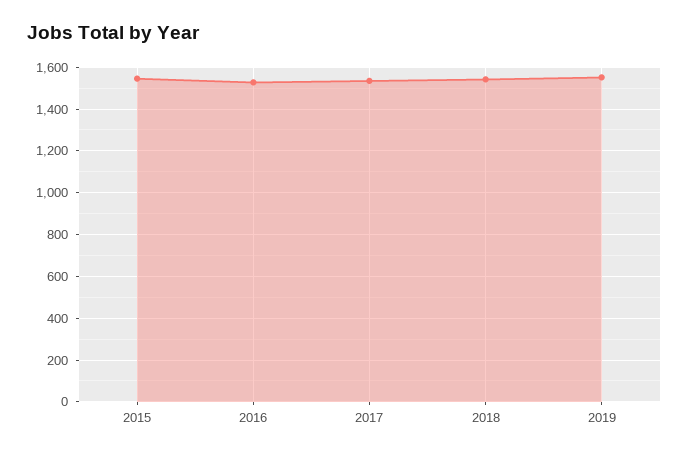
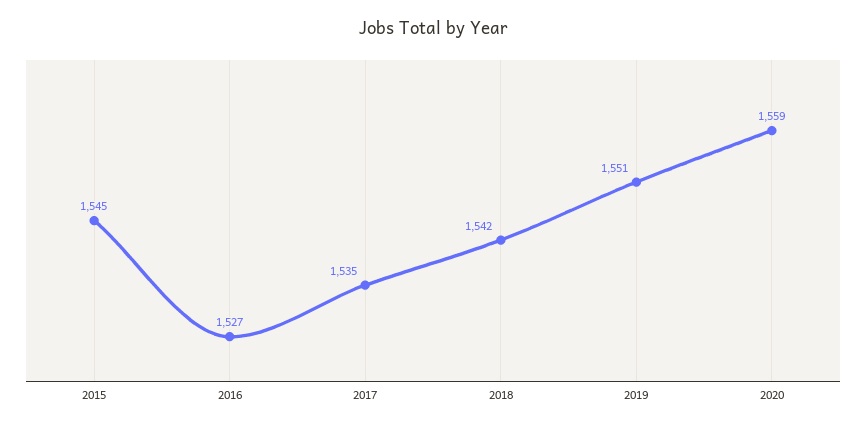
2020: none -> 1559

